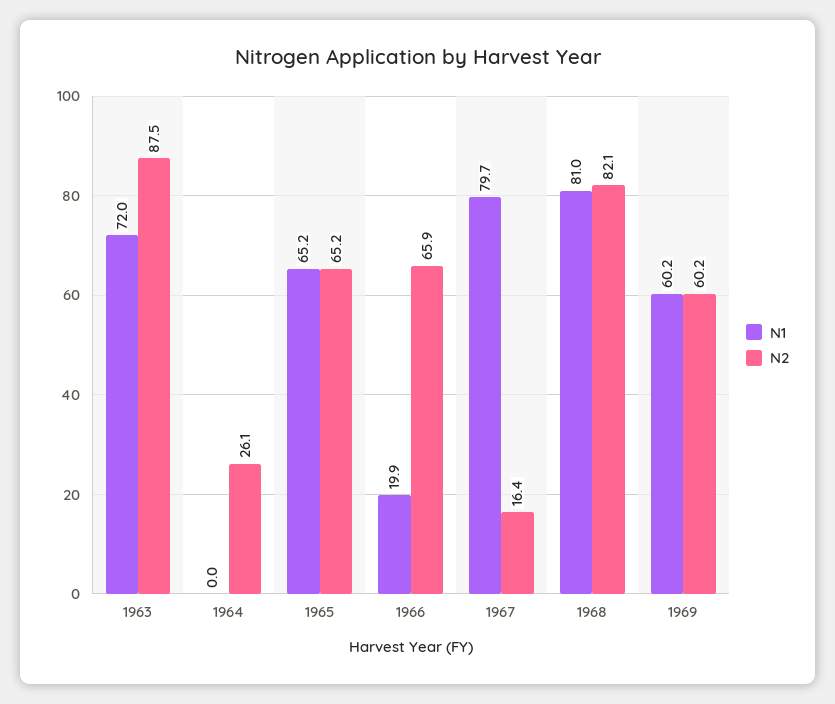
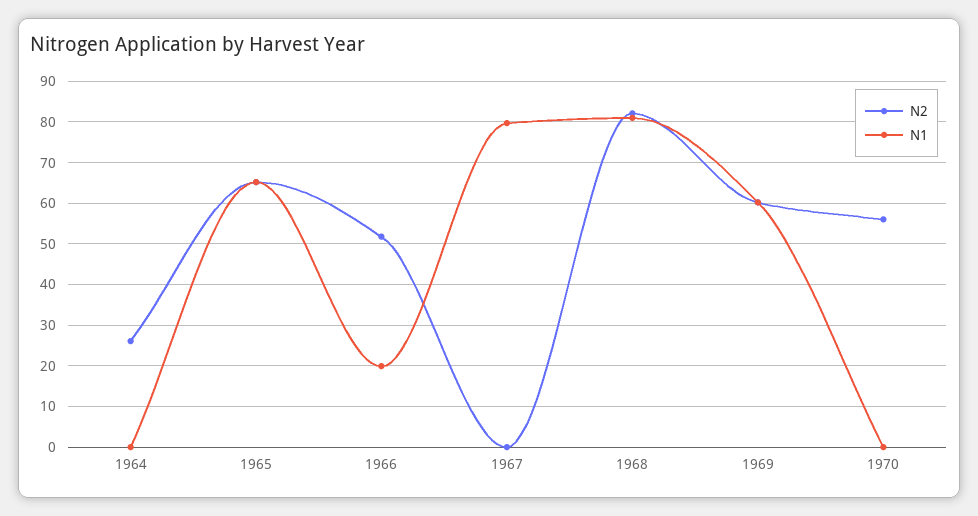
N1, 1963: 72 -> none
N2, 1963: 87.5 -> none
N2, 1966: 65.9 -> 52
N2, 1967: 16.4 -> 0
N2, 1970: none -> 56
N1, 1970: none -> 0

